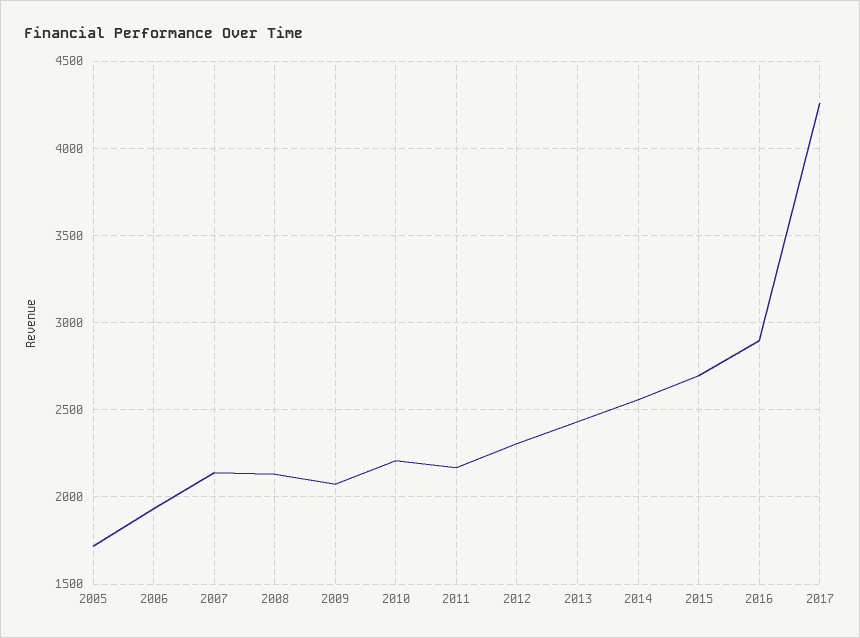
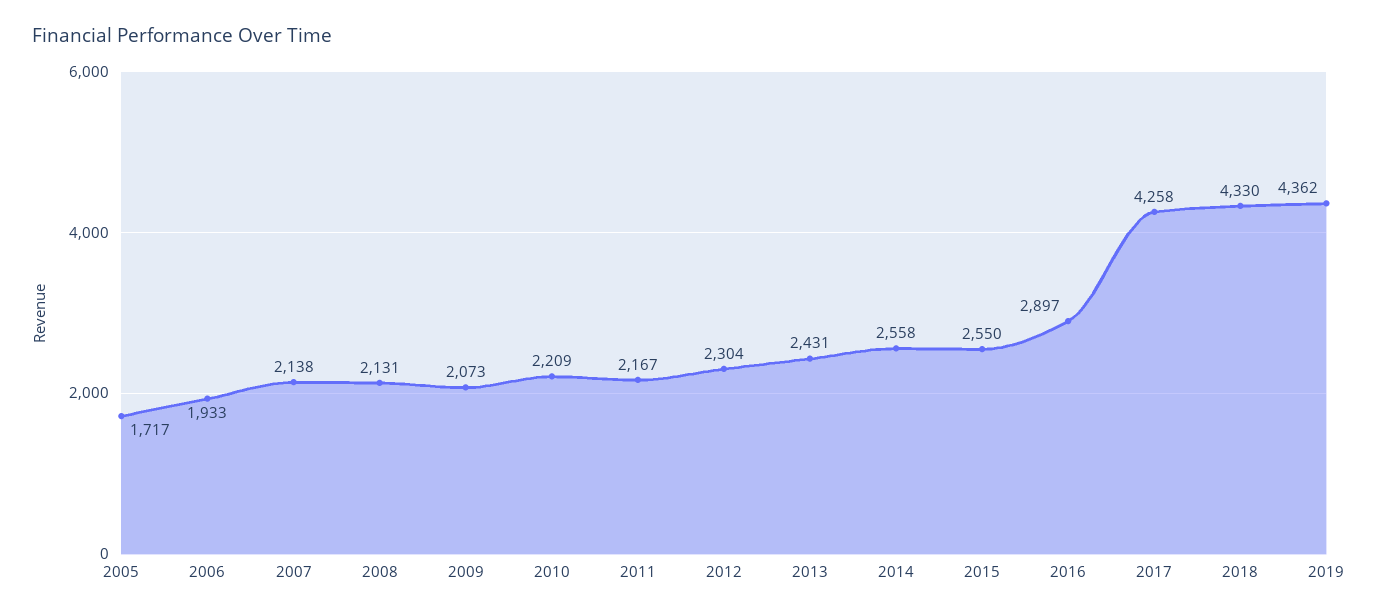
2015: 2700 -> 2550
2018: none -> 4330
2019: none -> 4362

